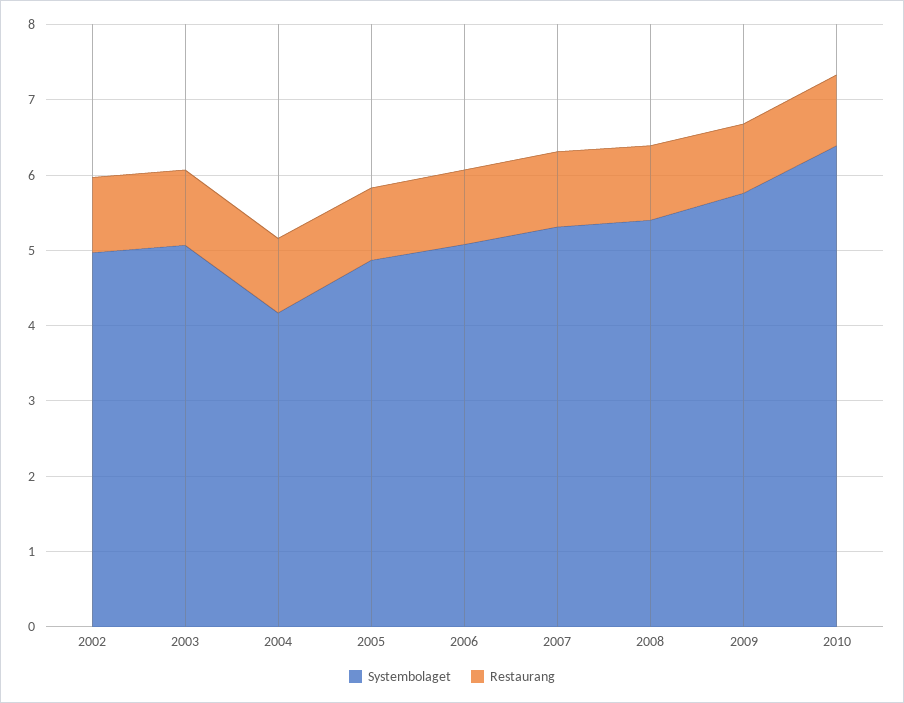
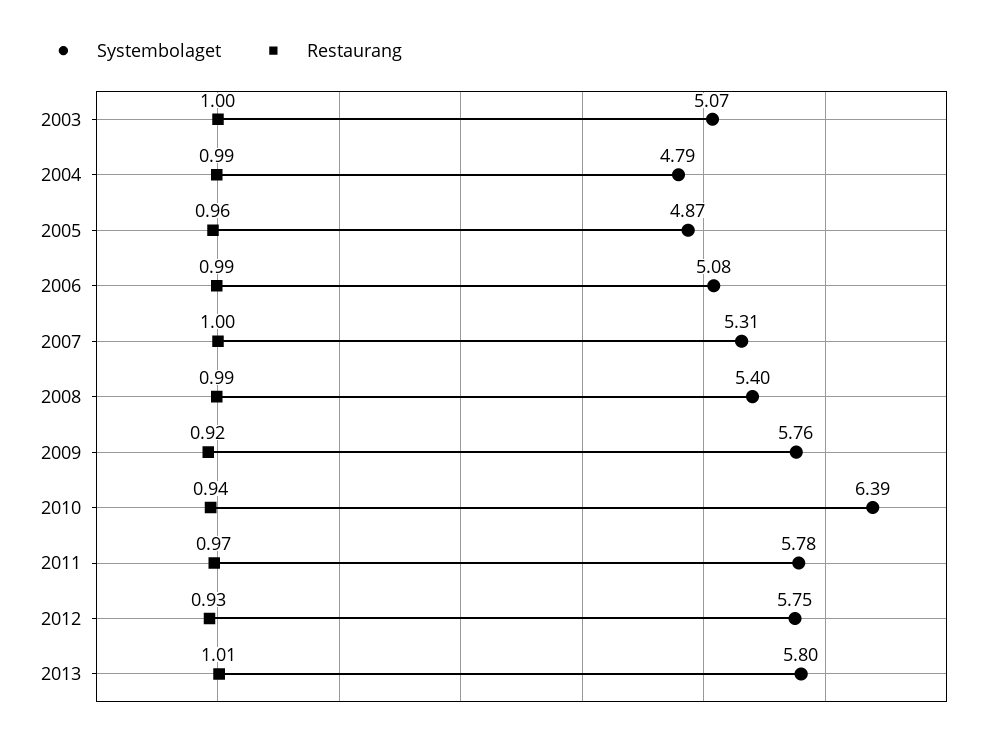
Systembolaget, 2002: 5 -> none
Restaurang, 2002: 1 -> none
Systembolaget, 2004: 4.2 -> 4.79
Systembolaget, 2011: none -> 5.78
Restaurang, 2011: none -> 0.97
Systembolaget, 2012: none -> 5.75
Restaurang, 2012: none -> 0.93
Systembolaget, 2013: none -> 5.8
Restaurang, 2013: none -> 1.01

